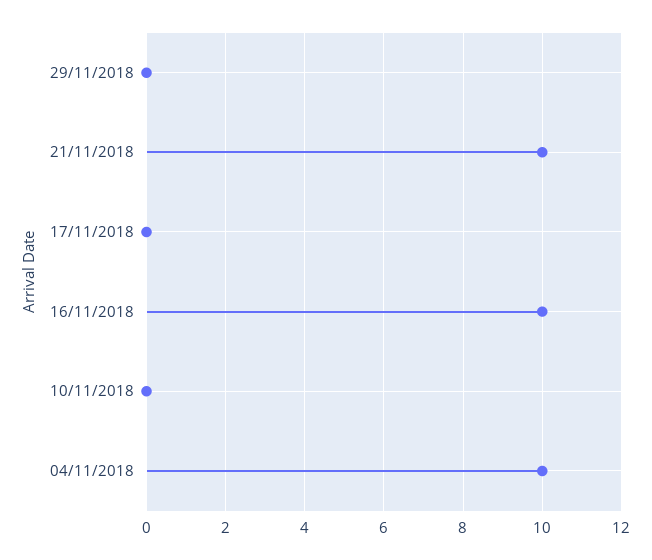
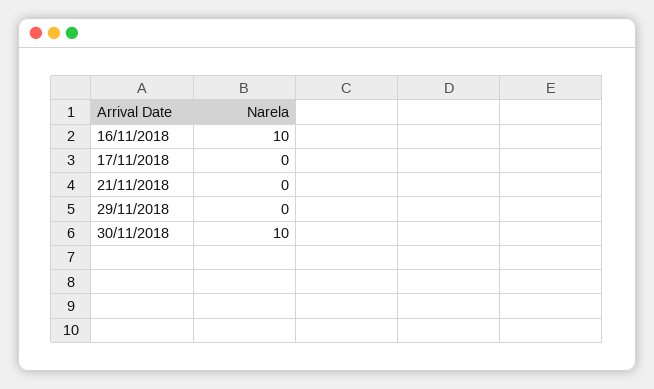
21/11/2018: 10 -> 0
10/11/2018: 0 -> none
04/11/2018: 10 -> none
30/11/2018: none -> 10

